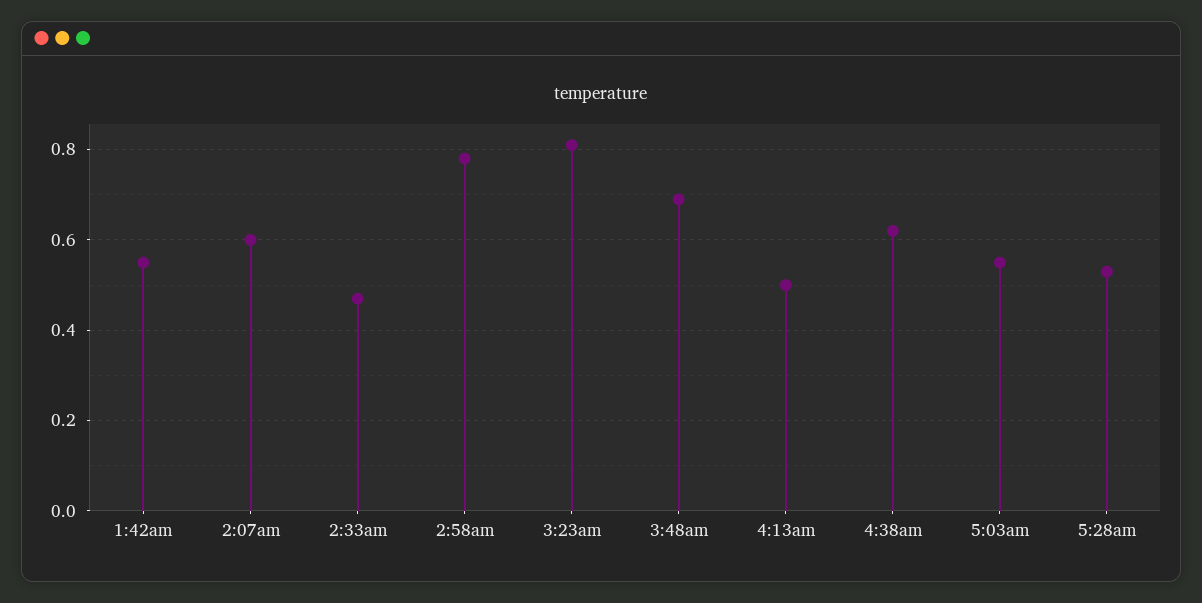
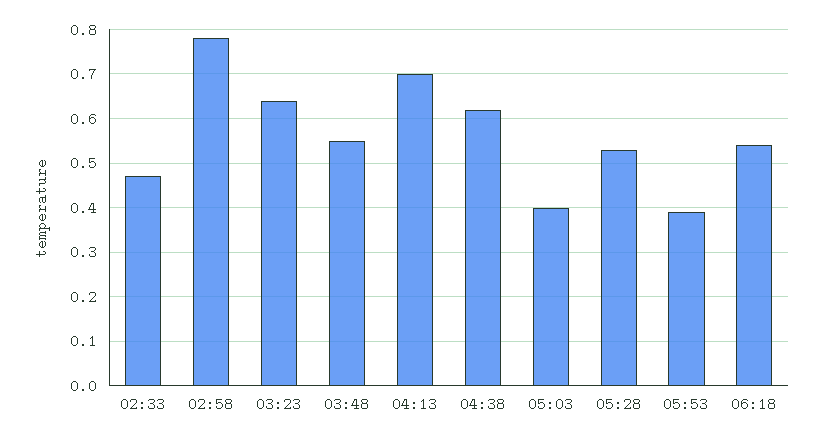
1:42am: 0.55 -> none
2:07am: 0.6 -> none
3:23am: 0.8 -> 0.65
3:48am: 0.7 -> 0.55
4:13am: 0.5 -> 0.7
5:03am: 0.55 -> 0.4
05:53: none -> 0.4
06:18: none -> 0.55

